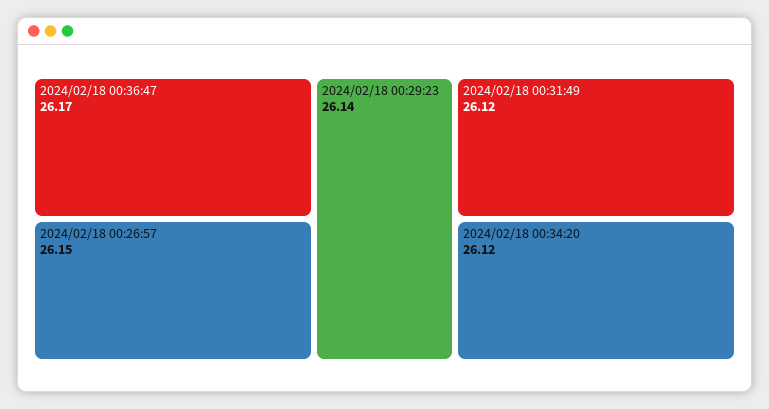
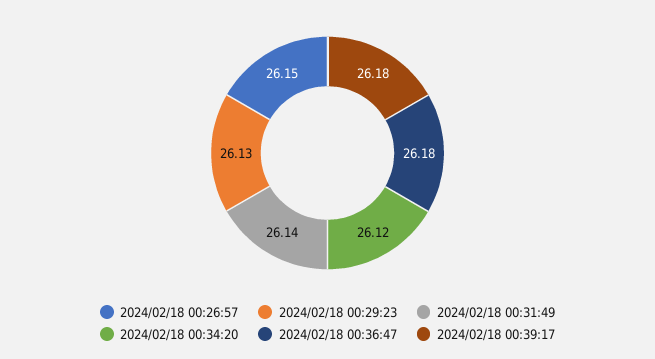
2024/02/18 00:36:47: 26.17 -> 26.18
2024/02/18 00:29:23: 26.14 -> 26.13
2024/02/18 00:31:49: 26.12 -> 26.14
2024/02/18 00:39:17: none -> 26.18

